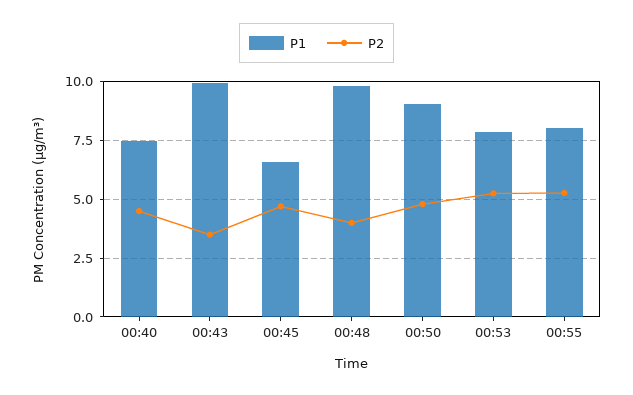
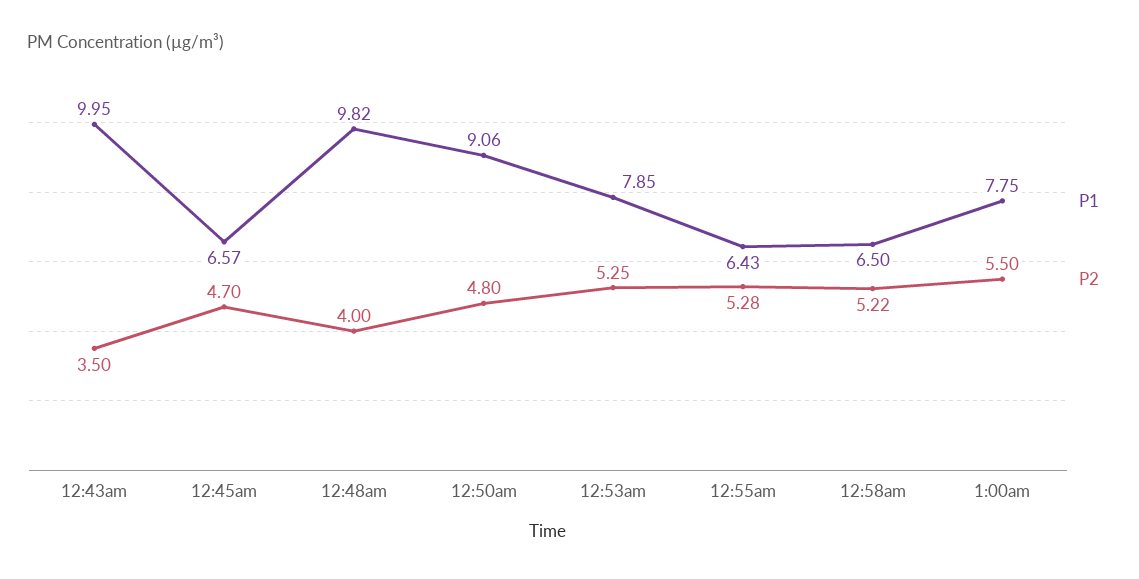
P1, 00:40: 7.5 -> none
P2, 00:40: 4.5 -> none
P1, 00:55: 8 -> 6.43
P1, 12:58am: none -> 6.5
P2, 12:58am: none -> 5.22
P1, 1:00am: none -> 7.75
P2, 1:00am: none -> 5.5

